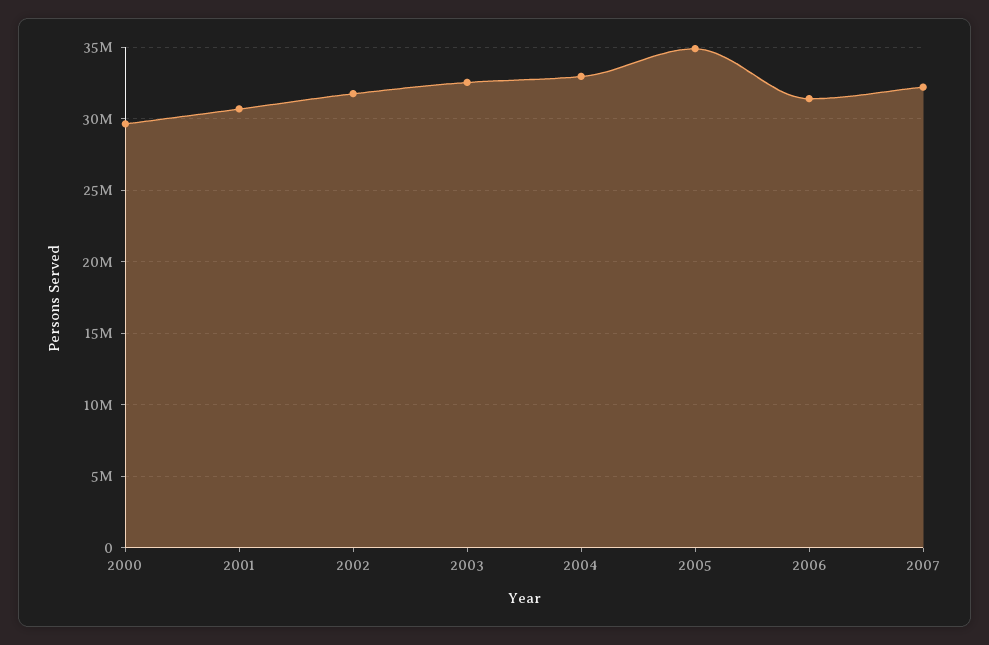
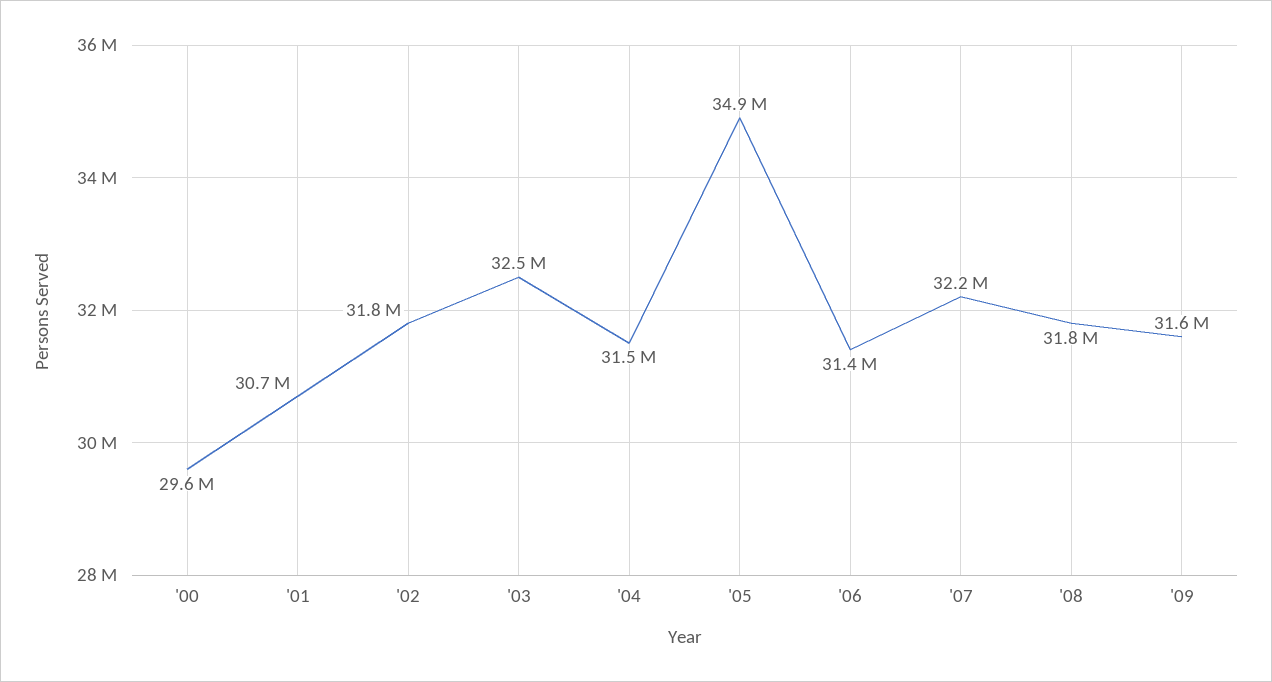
2004: 33000000 -> 31500000
'08: none -> 31800000
'09: none -> 31600000

